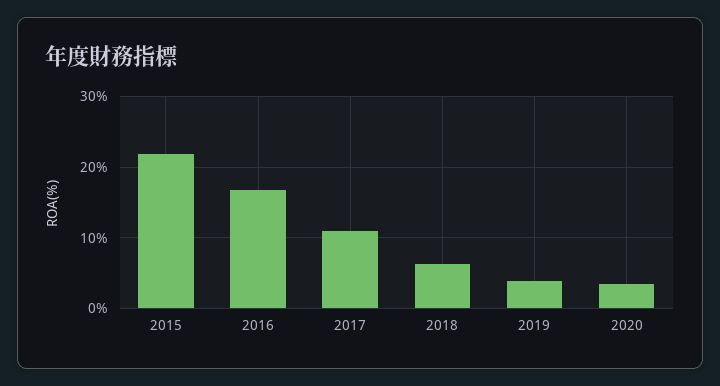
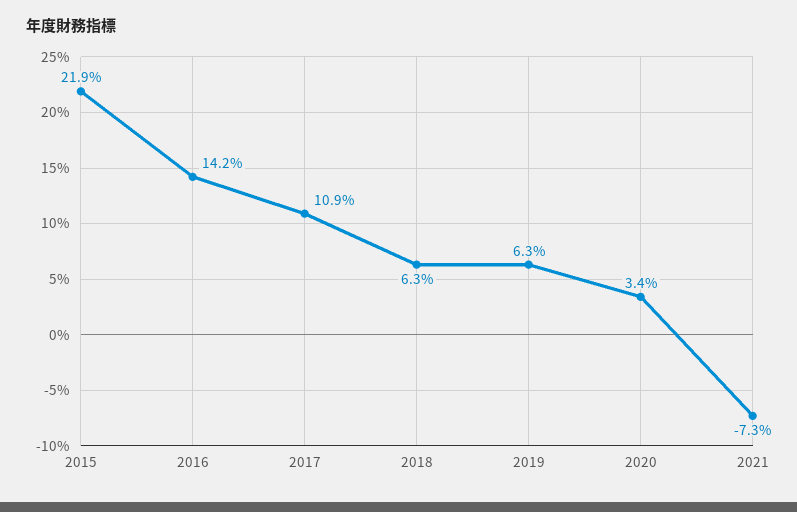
2016: 17 -> 14.2
2019: 4 -> 6.3
2021: none -> -7.3

